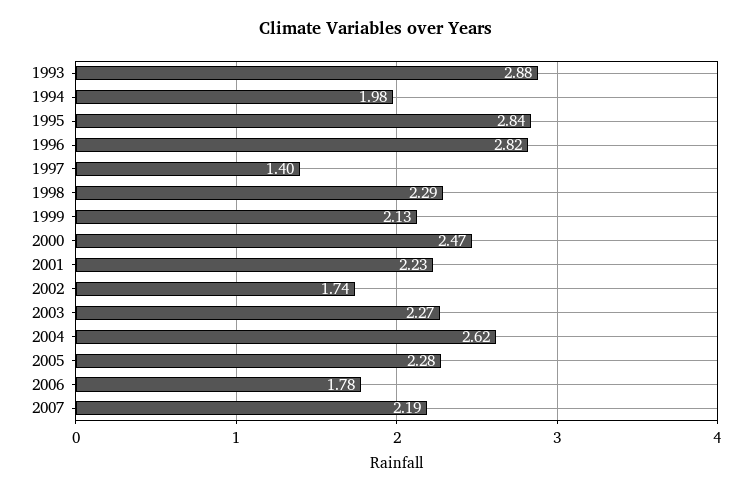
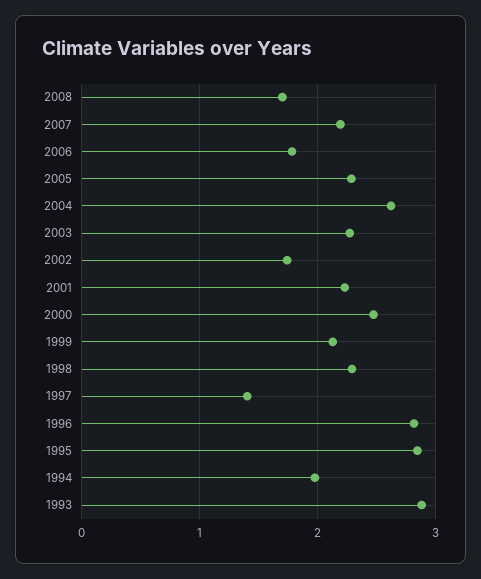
2008: none -> 1.7

